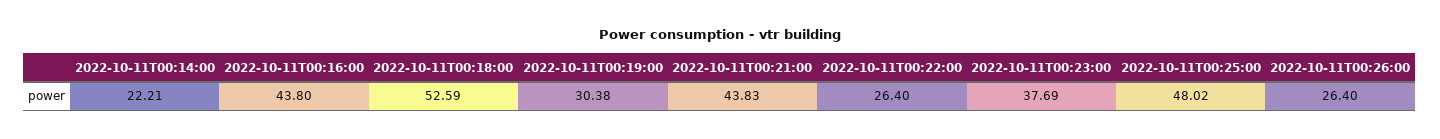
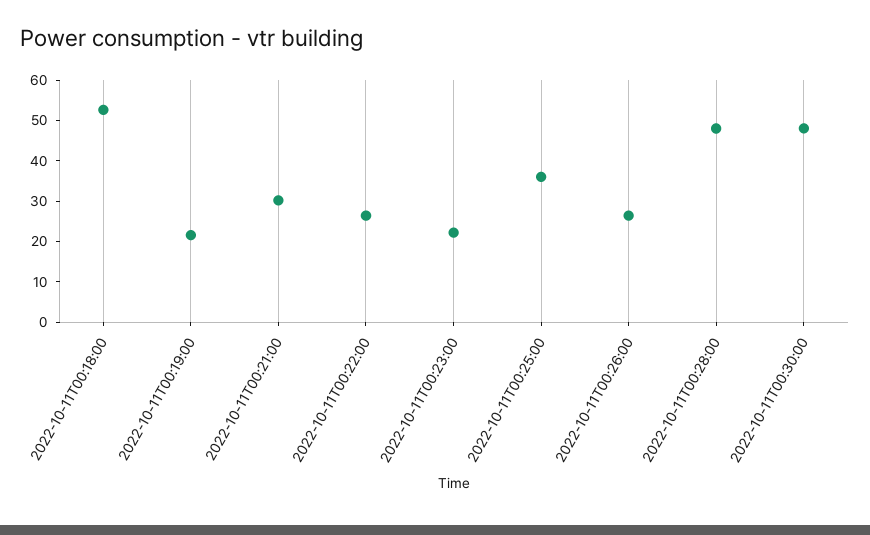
2022-10-11T00:14:00: 22.21 -> none
2022-10-11T00:16:00: 43.8 -> none
2022-10-11T00:19:00: 30.38 -> 22
2022-10-11T00:21:00: 43.83 -> 30
2022-10-11T00:23:00: 37.69 -> 22
2022-10-11T00:25:00: 48.02 -> 36
2022-10-11T00:28:00: none -> 48
2022-10-11T00:30:00: none -> 48

